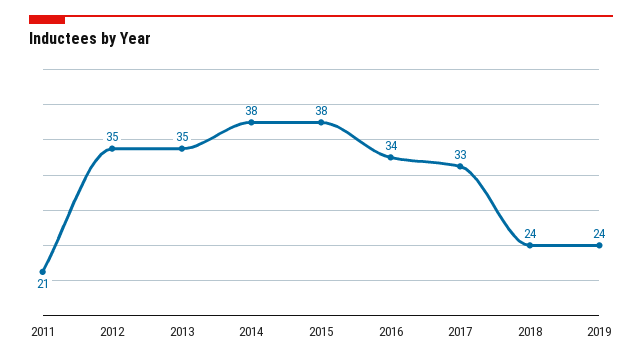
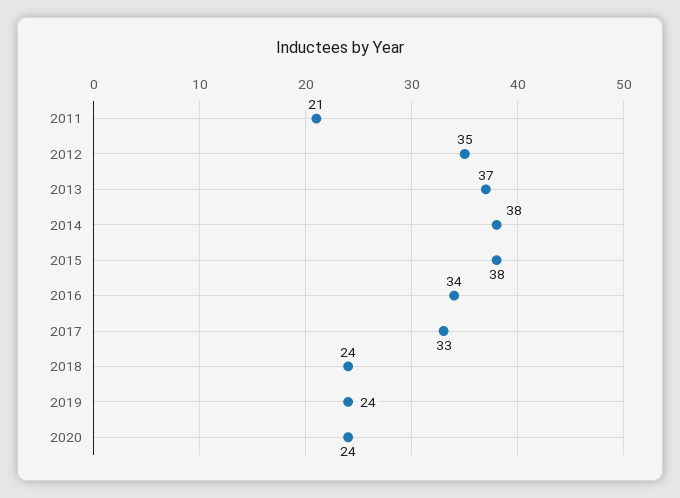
2013: 35 -> 37
2020: none -> 24

